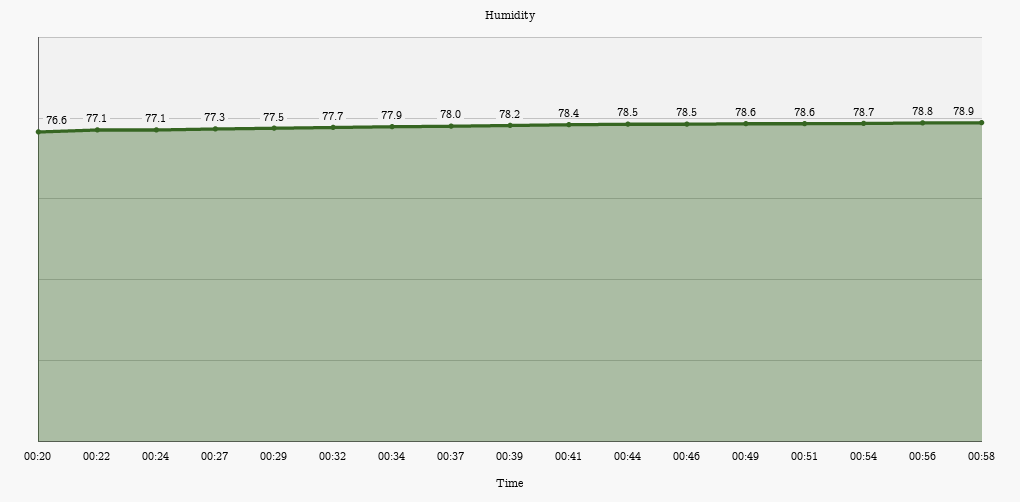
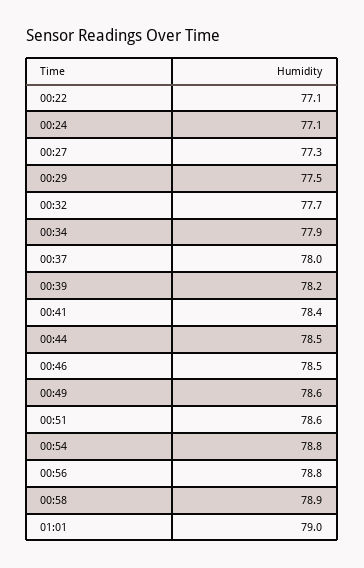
00:20: 76.6 -> none
00:54: 78.7 -> 78.8
01:01: none -> 79

